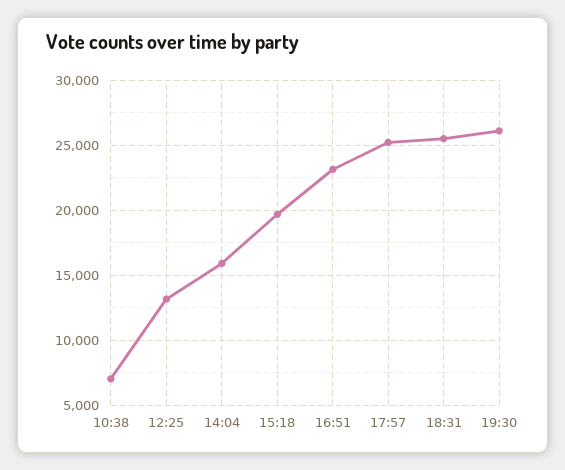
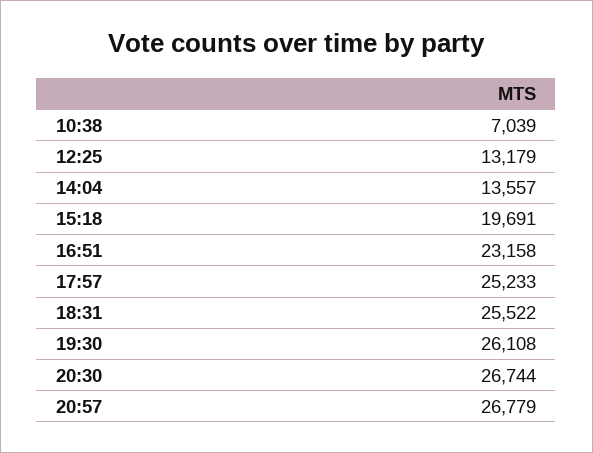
14:04: 16000 -> 13557
20:30: none -> 26744
20:57: none -> 26779

